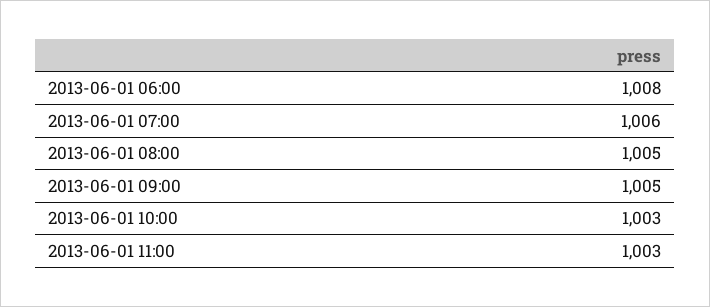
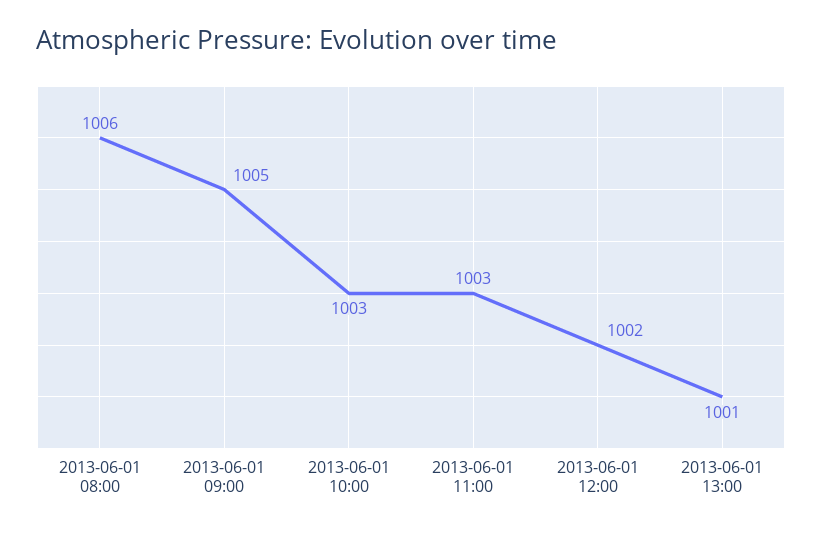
2013-06-01 06:00: 1008 -> none
2013-06-01 07:00: 1006 -> none
2013-06-01 08:00: 1005 -> 1006
2013-06-01 12:00: none -> 1002
2013-06-01 13:00: none -> 1001

